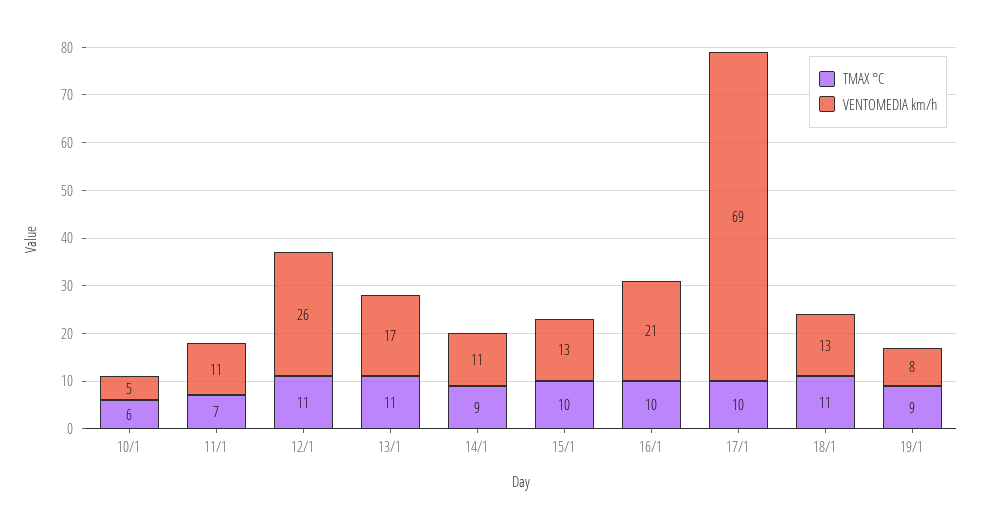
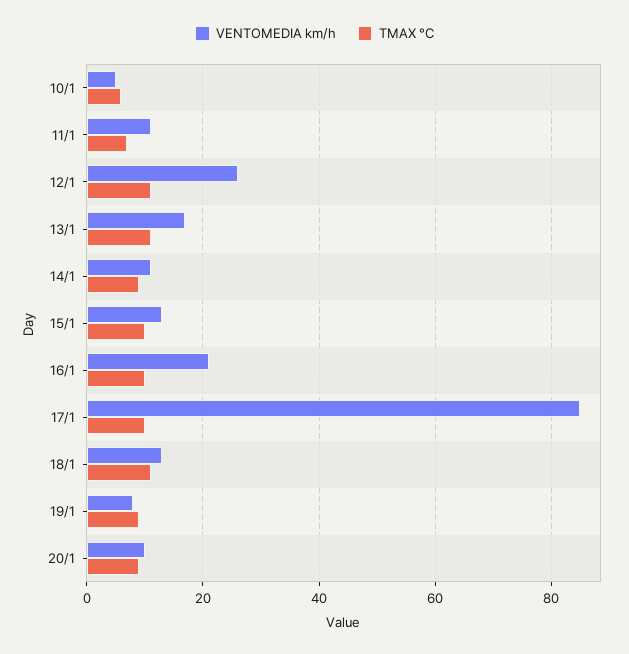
VENTOMEDIA km/h, 17/1: 69 -> 85
VENTOMEDIA km/h, 20/1: none -> 10
TMAX °C, 20/1: none -> 10

